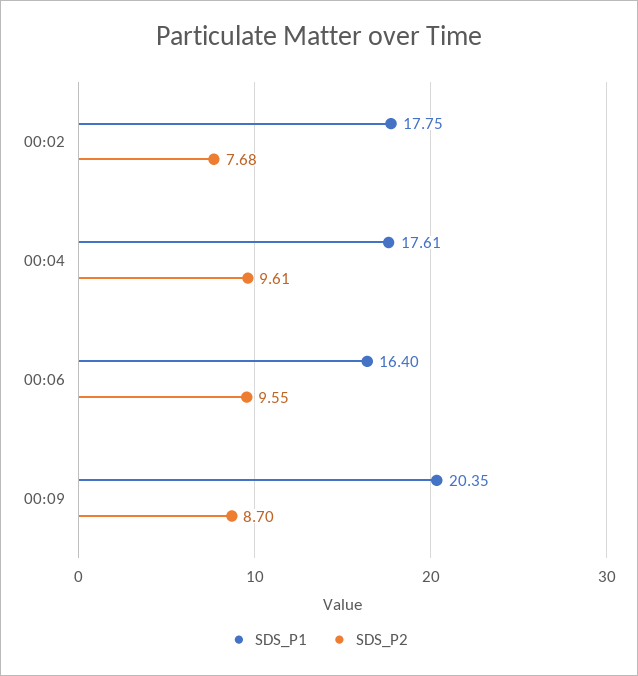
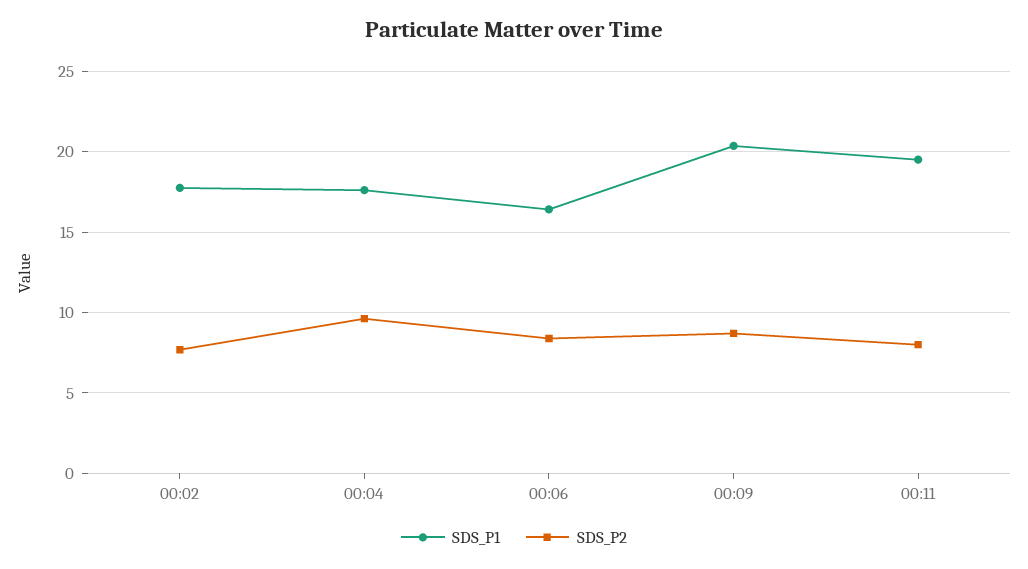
SDS_P2, 00:06: 9.55 -> 8.5
SDS_P1, 00:11: none -> 19.5
SDS_P2, 00:11: none -> 8

